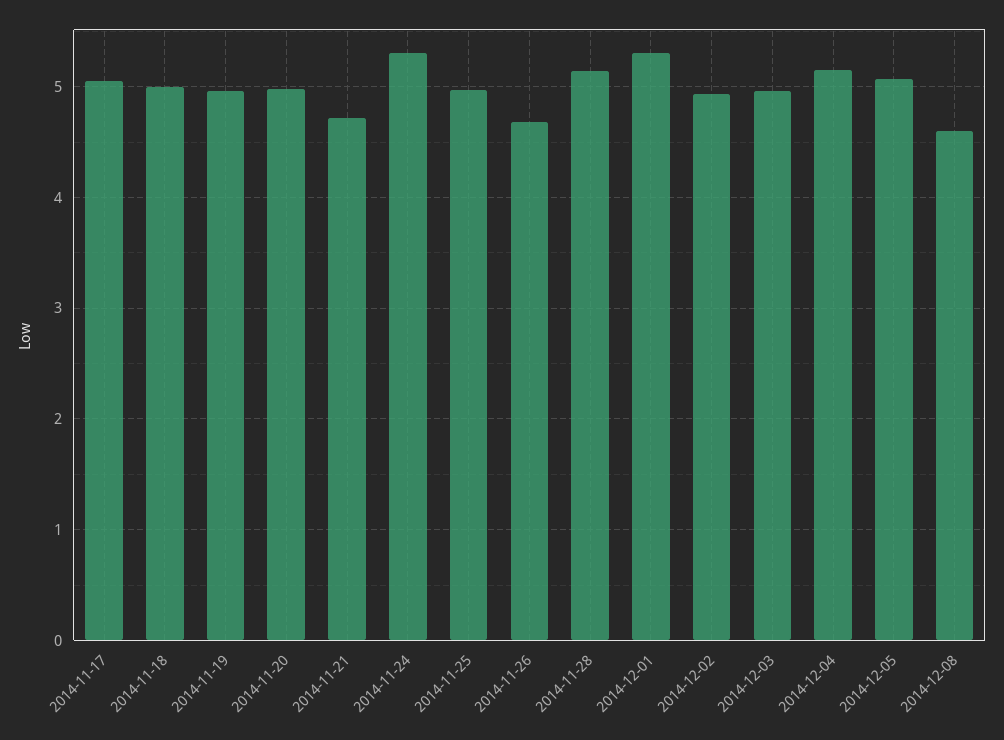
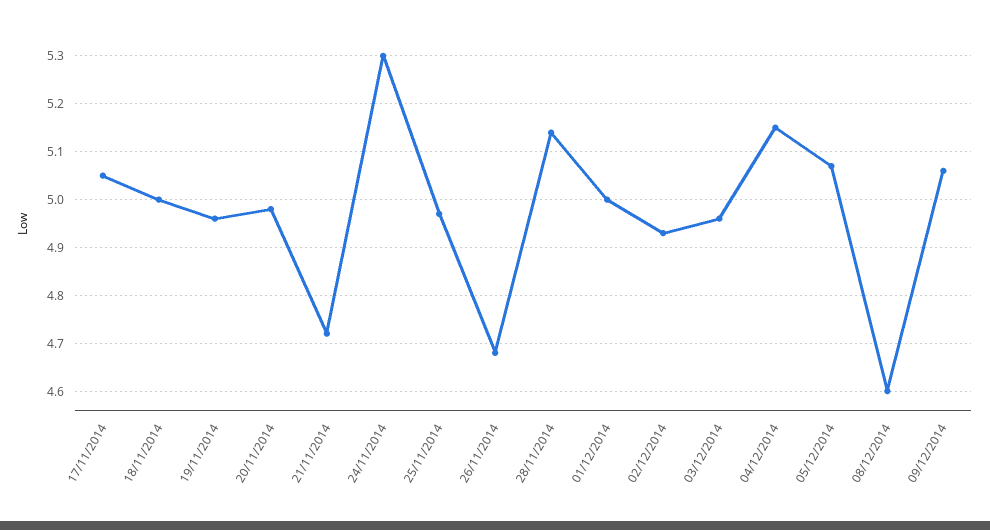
2014-12-01: 5.3 -> 5
09/12/2014: none -> 5.05

